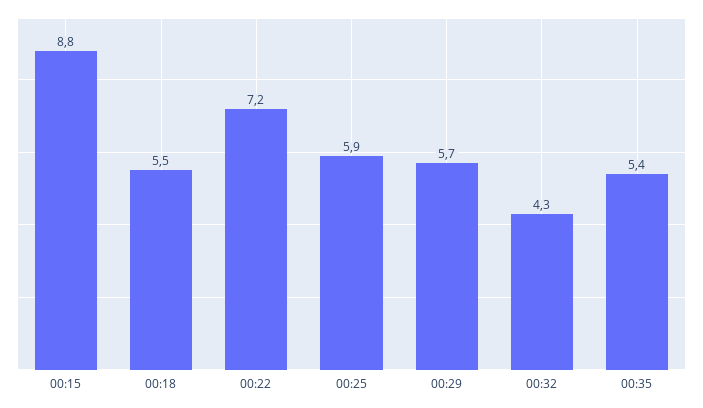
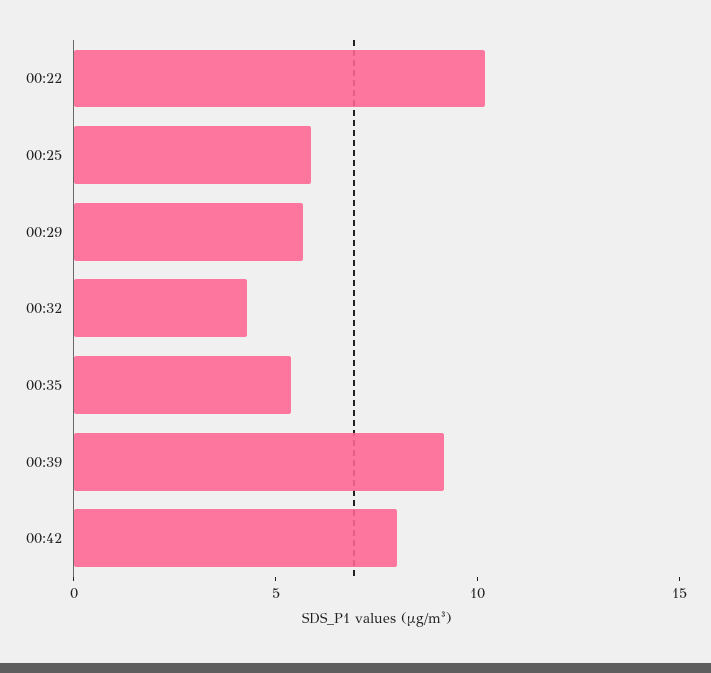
00:15: 8.8 -> none
00:18: 5.5 -> none
00:22: 7.2 -> 10
00:39: none -> 9
00:42: none -> 8

